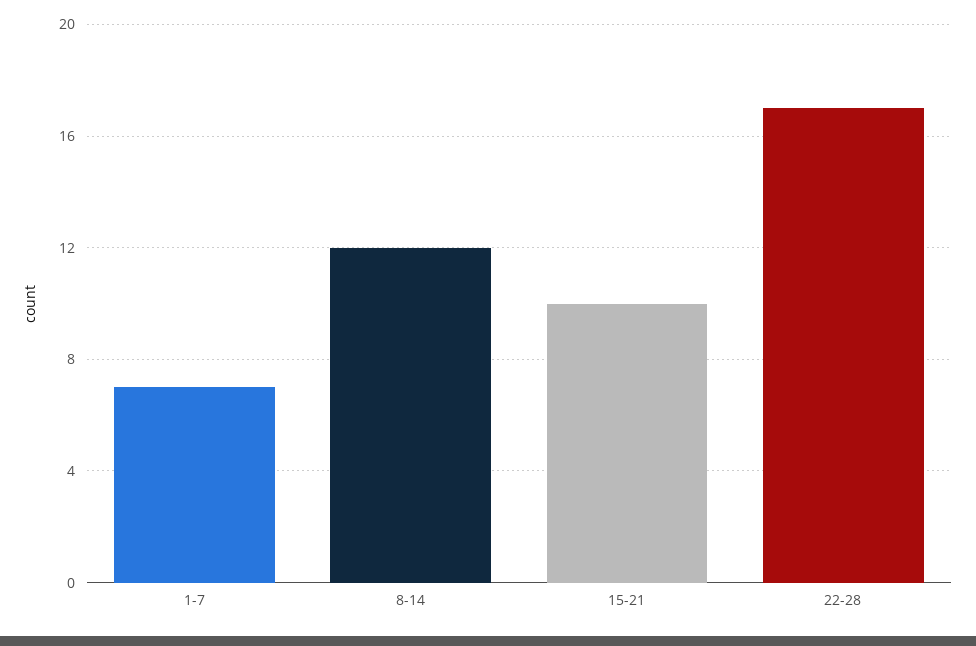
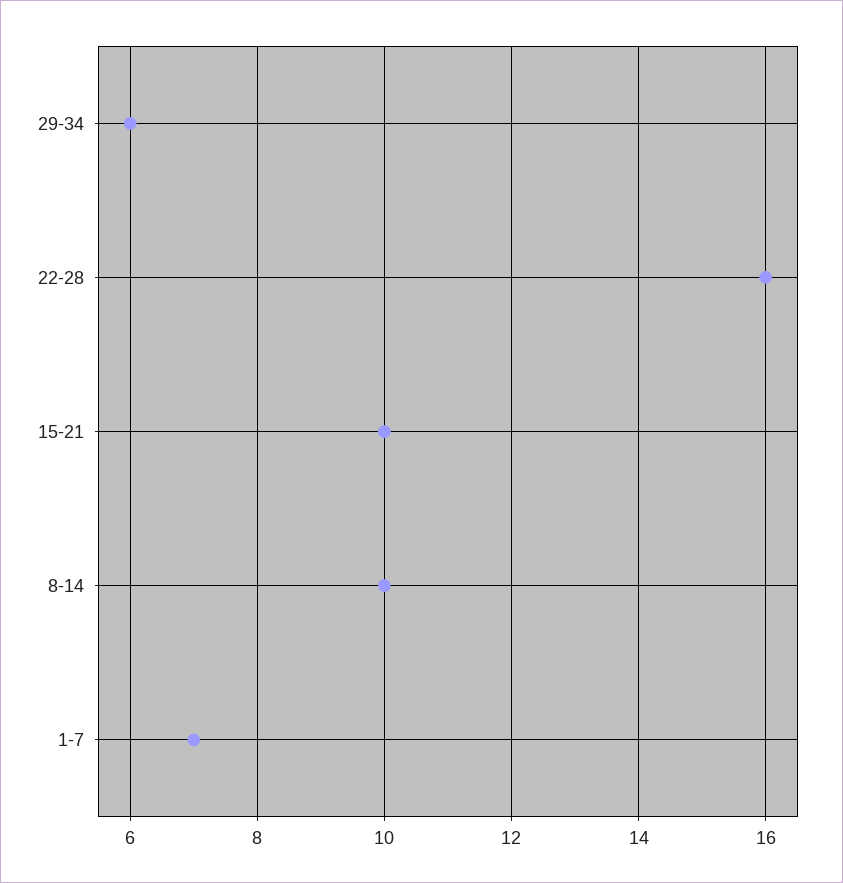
8-14: 12 -> 10
22-28: 17 -> 16
29-34: none -> 6

